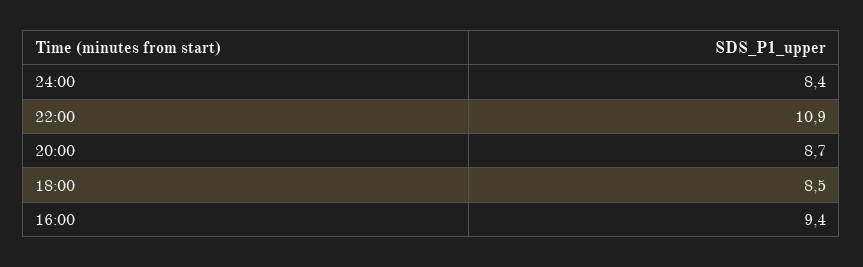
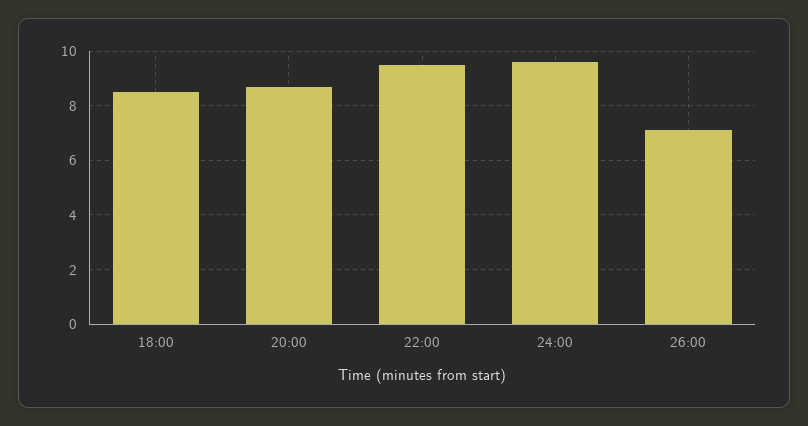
24:00: 8.4 -> 9.5
22:00: 10.9 -> 9.5
16:00: 9.4 -> none
26:00: none -> 7

